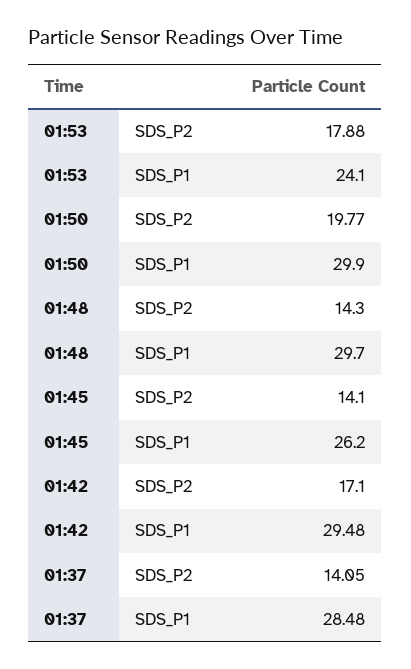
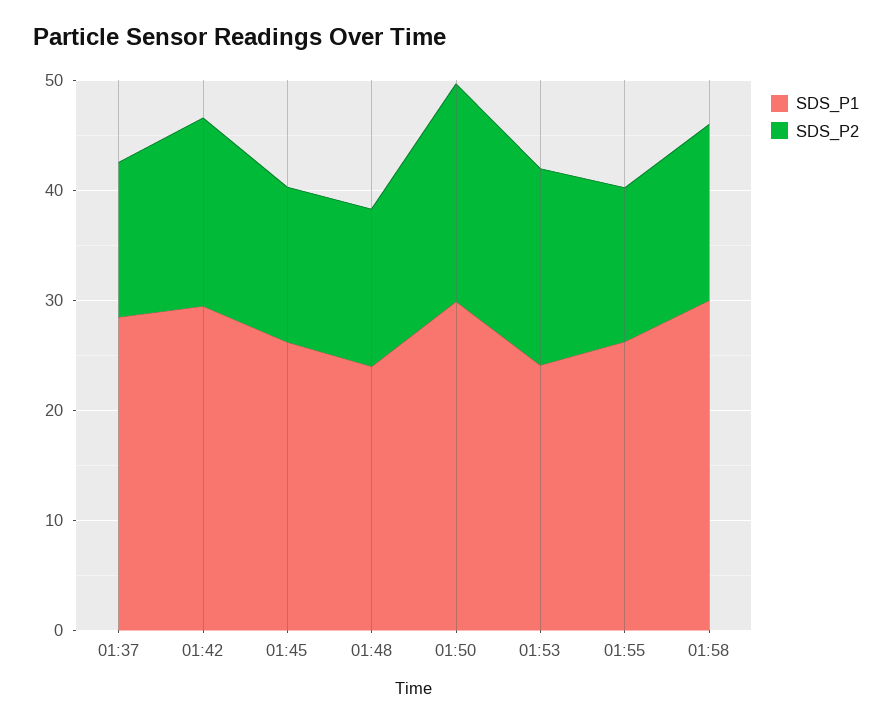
SDS_P1, 01:48: 29.7 -> 24
SDS_P1, 01:55: none -> 26
SDS_P2, 01:55: none -> 14
SDS_P1, 01:58: none -> 30
SDS_P2, 01:58: none -> 16

